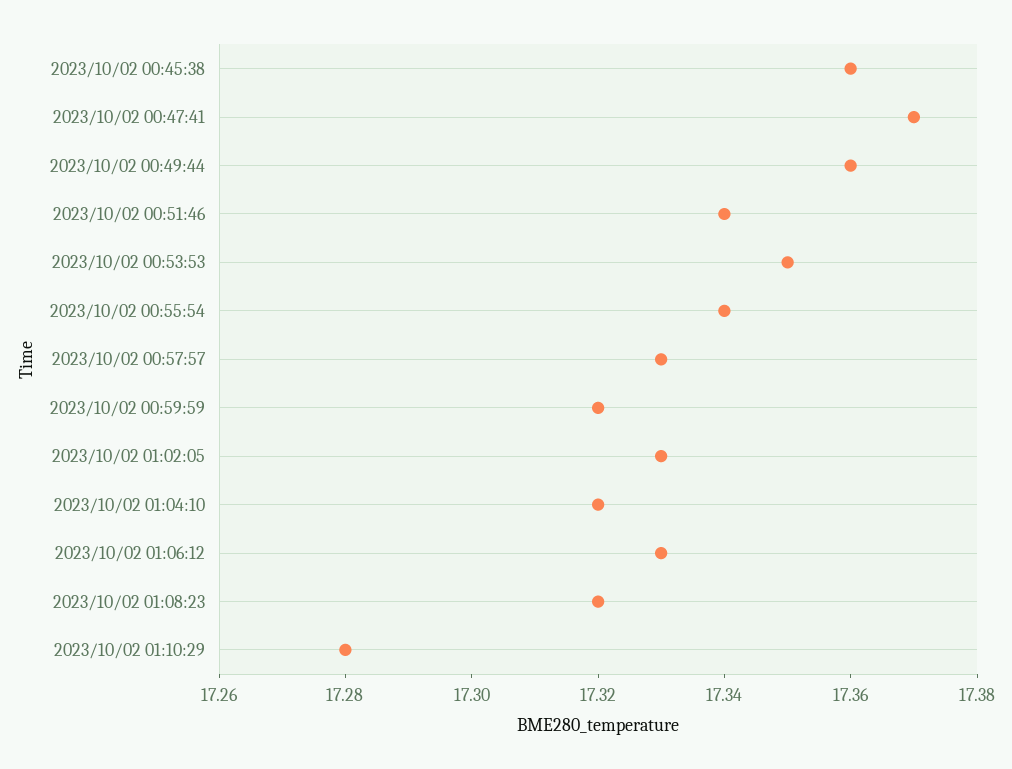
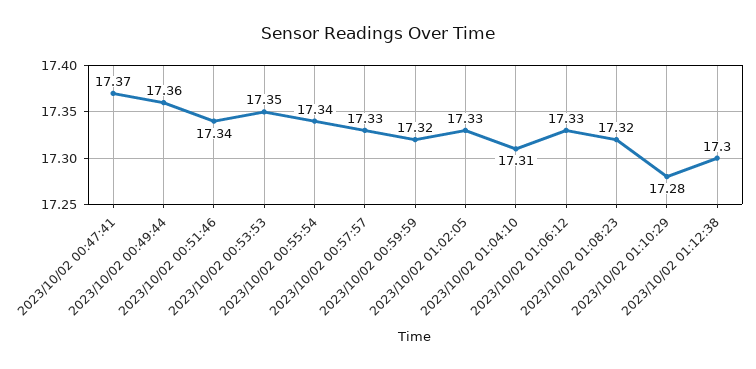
2023/10/02 00:45:38: 17.36 -> none
2023/10/02 01:04:10: 17.32 -> 17.31
2023/10/02 01:12:38: none -> 17.3

